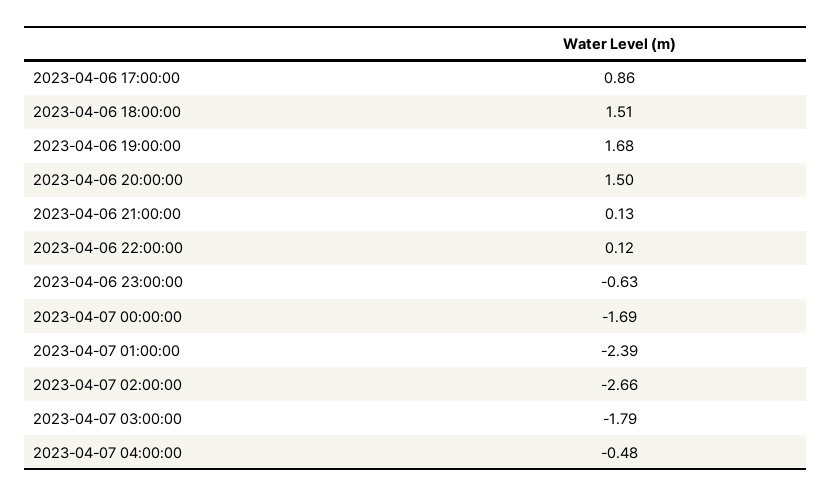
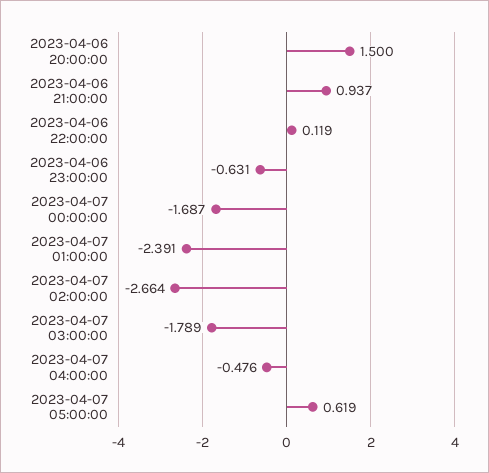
2023-04-06 17:00:00: 0.86 -> none
2023-04-06 18:00:00: 1.51 -> none
2023-04-06 19:00:00: 1.68 -> none
2023-04-06 21:00:00: 0.13 -> 0.937
2023-04-07 05:00:00: none -> 0.619

